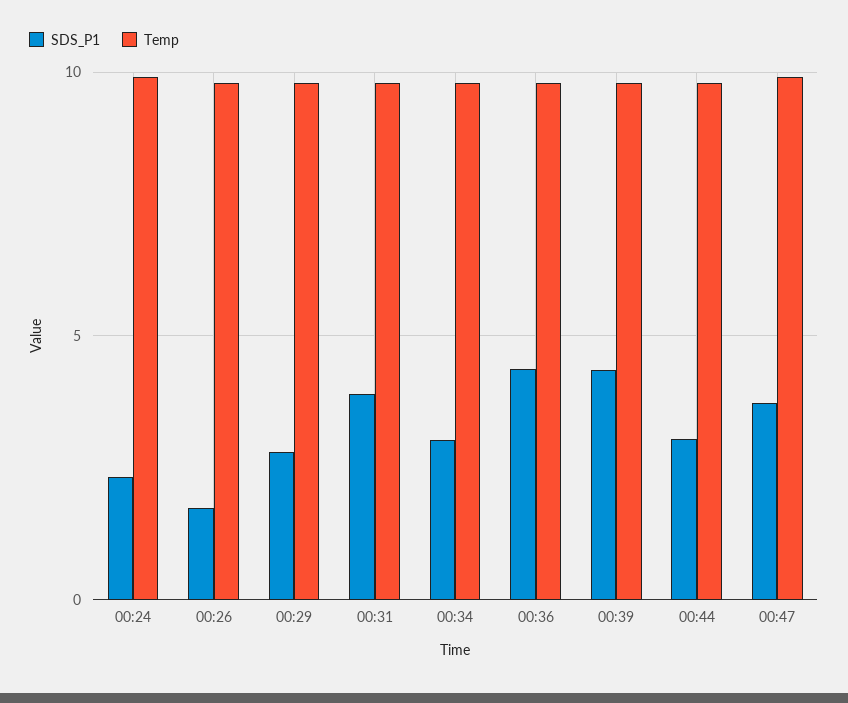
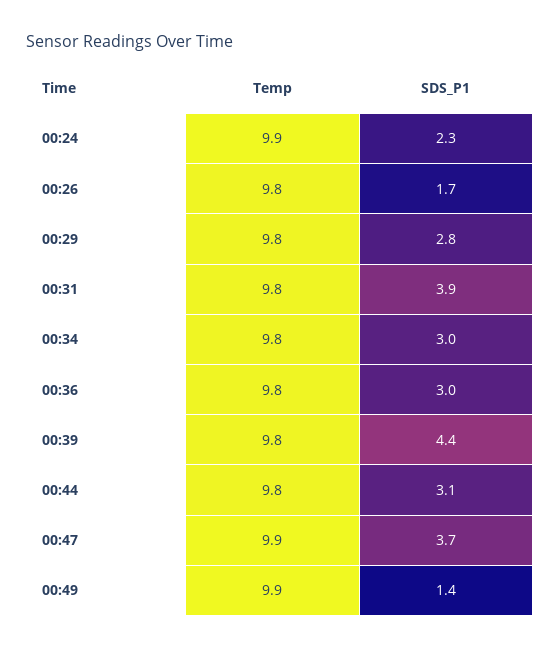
SDS_P1, 00:36: 4.5 -> 3
Temp, 00:49: none -> 9.9
SDS_P1, 00:49: none -> 1.4

